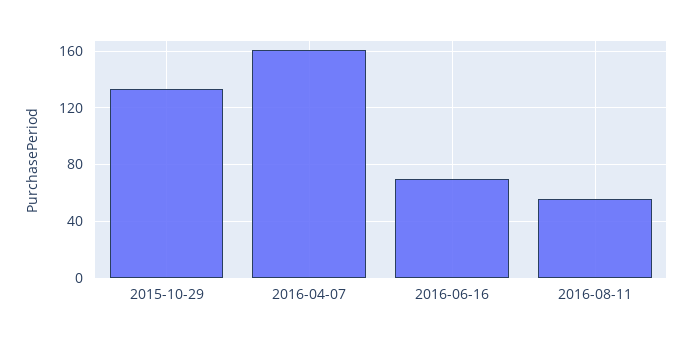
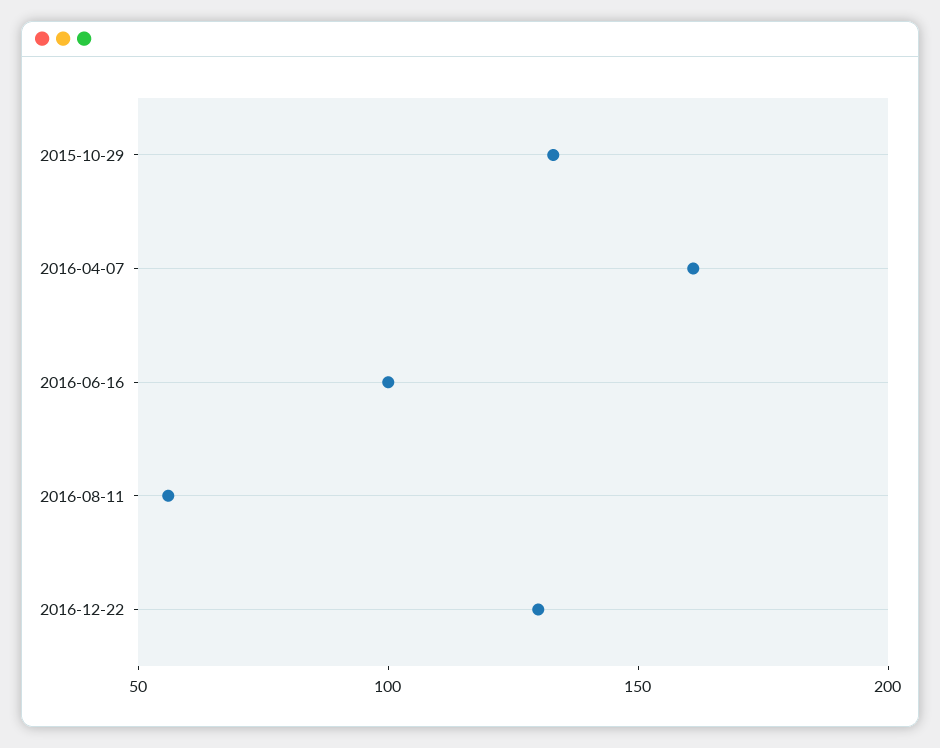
2016-06-16: 70 -> 100
2016-12-22: none -> 130

